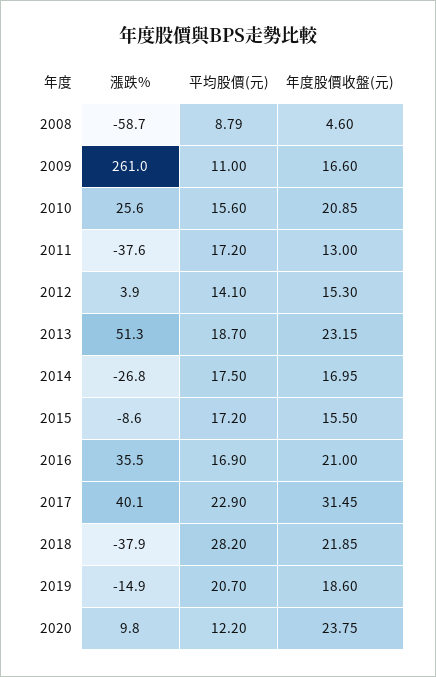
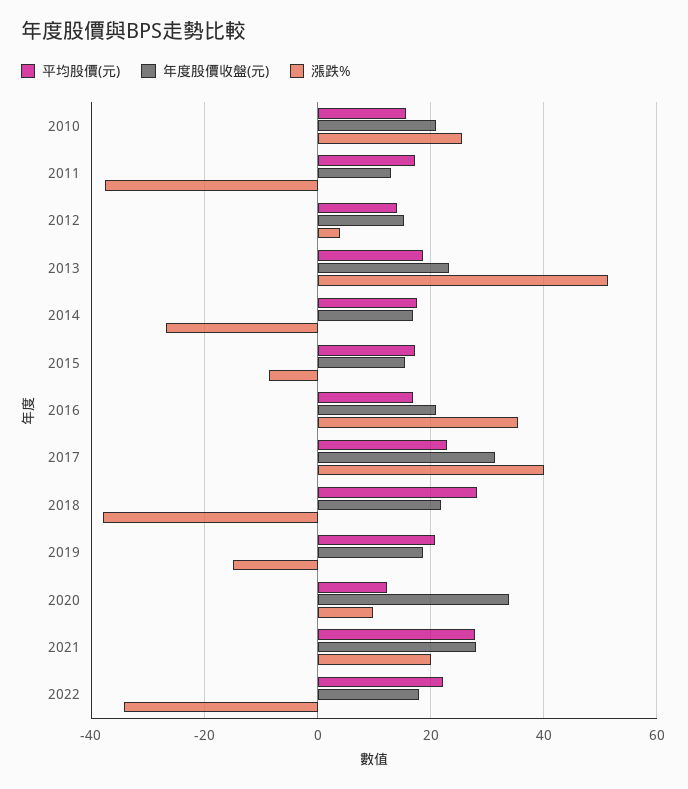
漲跌%, 2008: -58.7 -> none
平均股價(元), 2008: 8.79 -> none
年度股價收盤(元), 2008: 4.6 -> none
漲跌%, 2009: 261 -> none
平均股價(元), 2009: 11 -> none
年度股價收盤(元), 2009: 16.6 -> none
年度股價收盤(元), 2020: 23.75 -> 34
平均股價(元), 2021: none -> 28
年度股價收盤(元), 2021: none -> 28
漲跌%, 2021: none -> 20
平均股價(元), 2022: none -> 22
年度股價收盤(元), 2022: none -> 18
漲跌%, 2022: none -> -34

